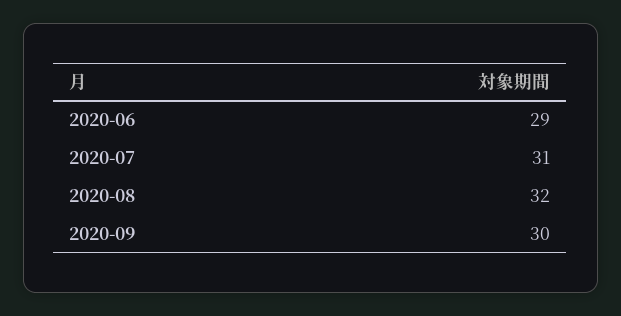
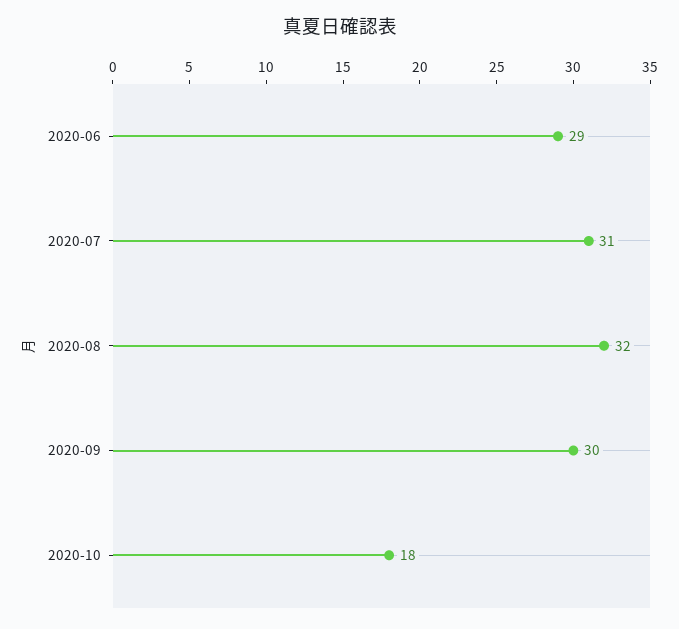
2020-10: none -> 18

